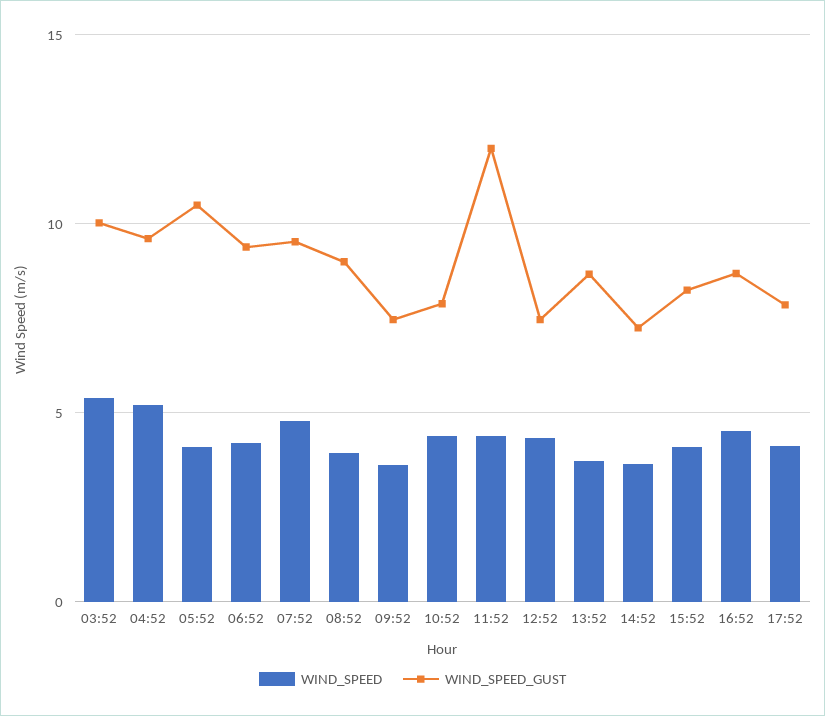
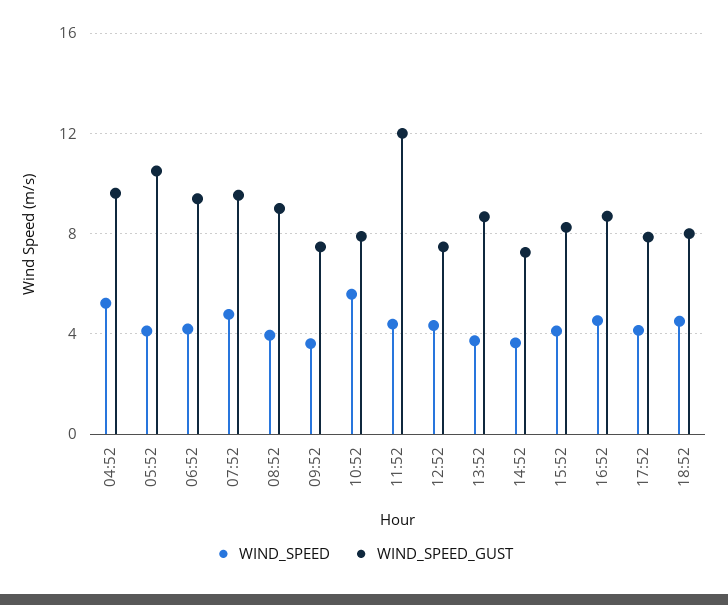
WIND_SPEED, 03:52: 5.5 -> none
WIND_SPEED_GUST, 03:52: 10 -> none
WIND_SPEED, 10:52: 4.5 -> 5.5
WIND_SPEED, 18:52: none -> 4.5
WIND_SPEED_GUST, 18:52: none -> 8

